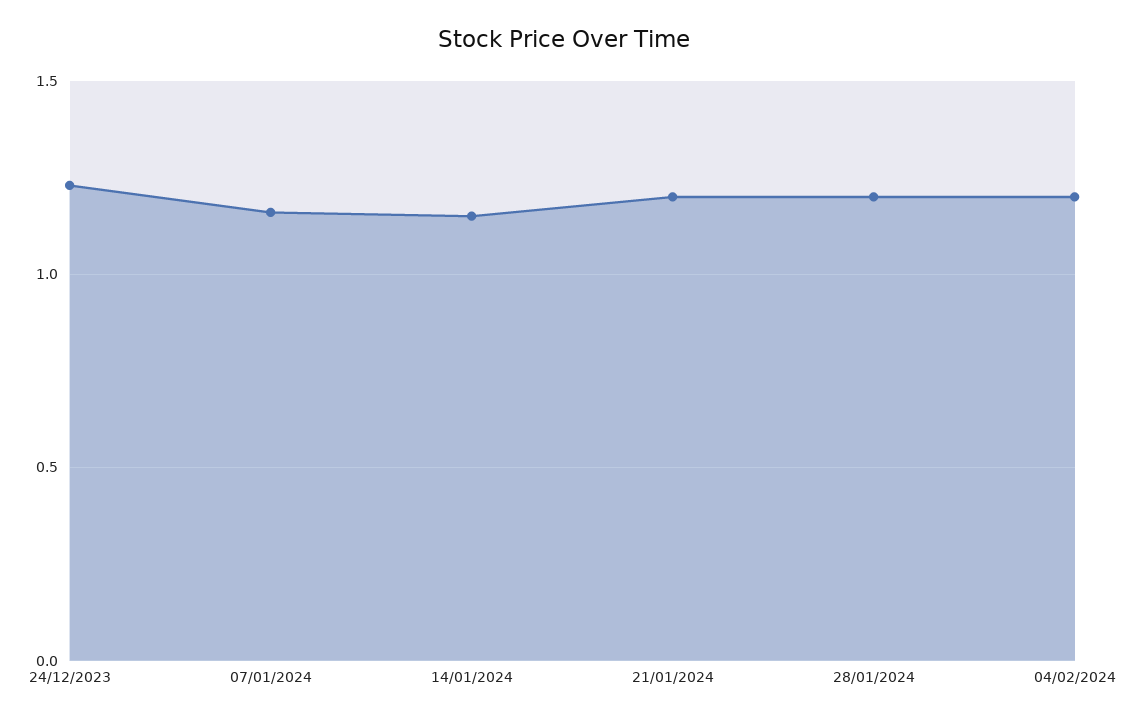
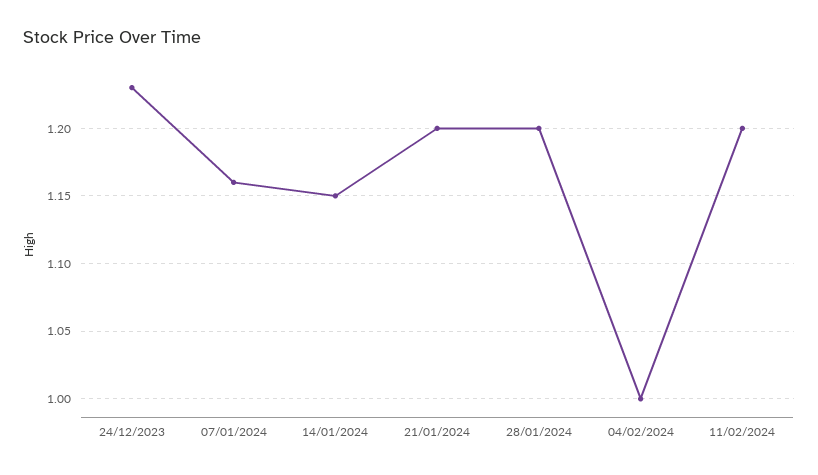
04/02/2024: 1.2 -> 1
11/02/2024: none -> 1.2

